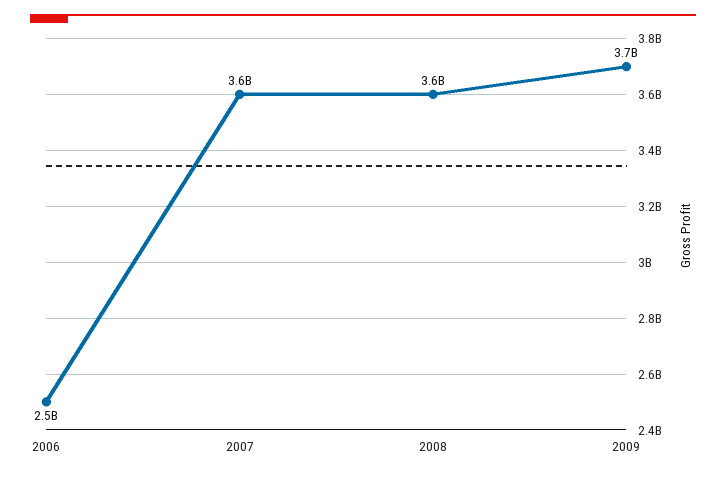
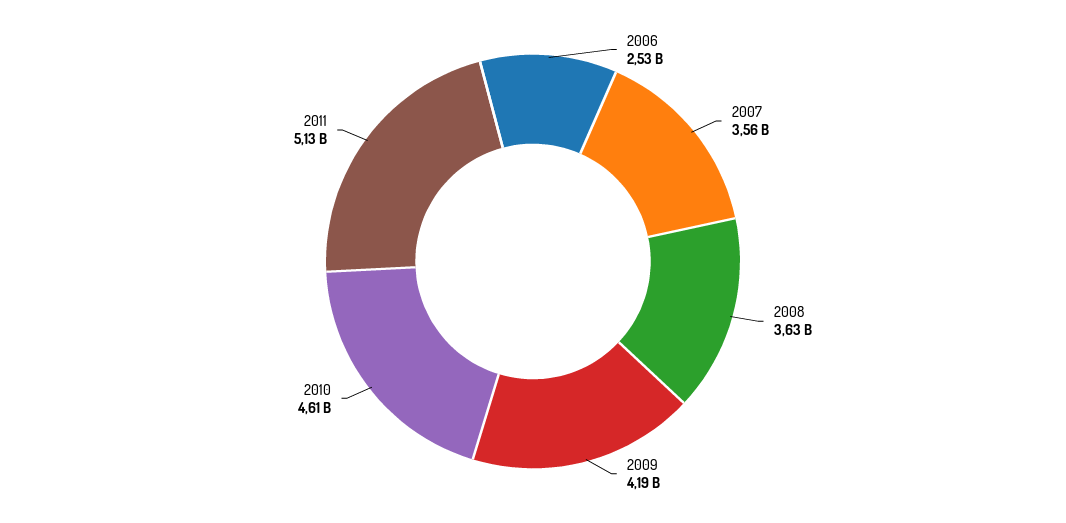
2009: 3700000000 -> 4190000000
2010: none -> 4610000000
2011: none -> 5130000000

